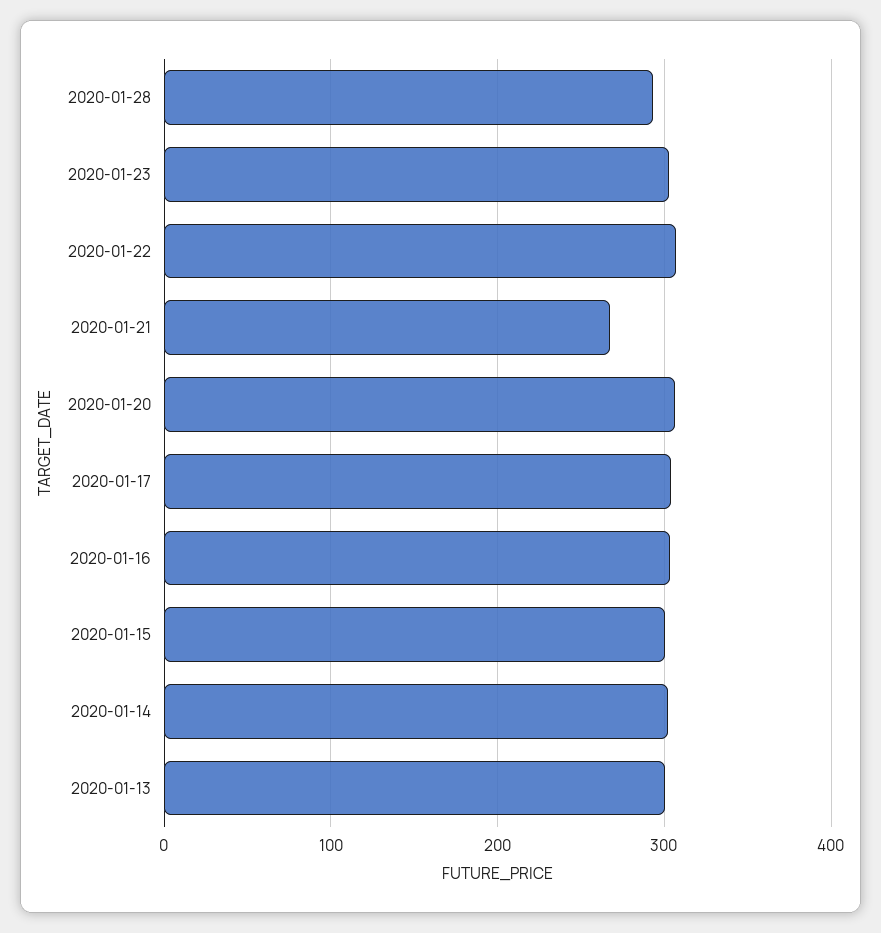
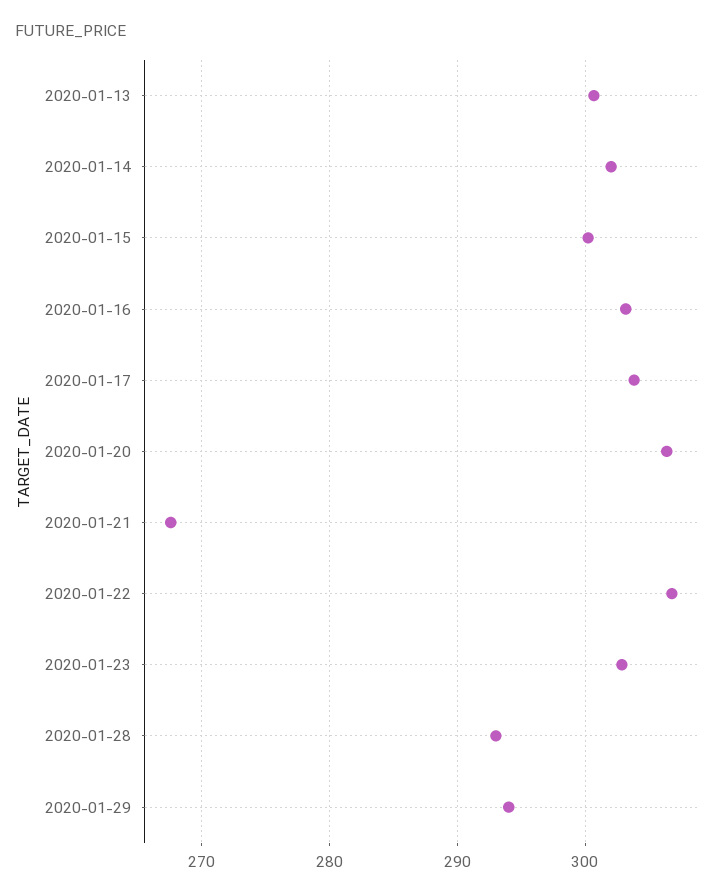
2020-01-29: none -> 294

